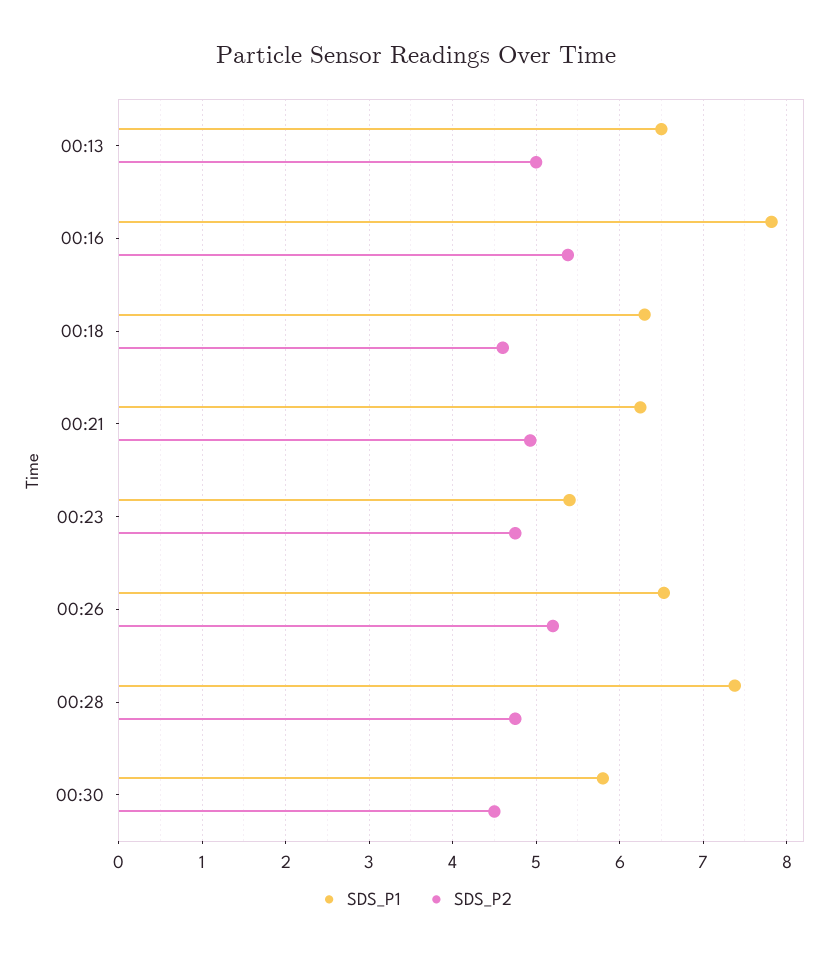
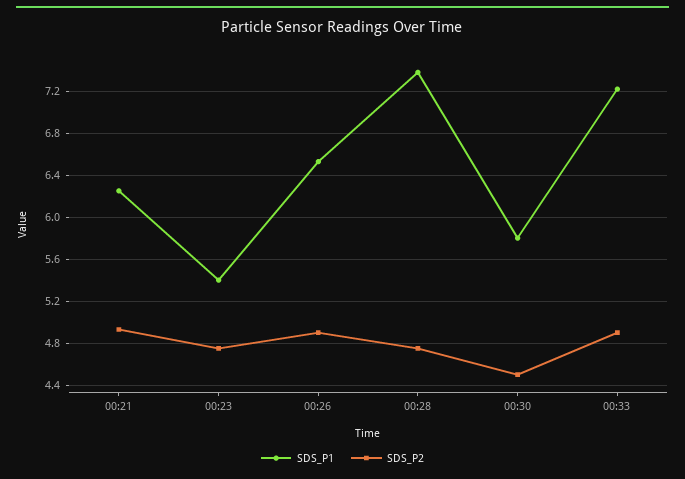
SDS_P1, 00:13: 6.5 -> none
SDS_P2, 00:13: 5 -> none
SDS_P1, 00:16: 7.8 -> none
SDS_P2, 00:16: 5.4 -> none
SDS_P1, 00:18: 6.3 -> none
SDS_P2, 00:18: 4.6 -> none
SDS_P2, 00:26: 5.2 -> 4.9
SDS_P1, 00:33: none -> 7.2
SDS_P2, 00:33: none -> 4.9

